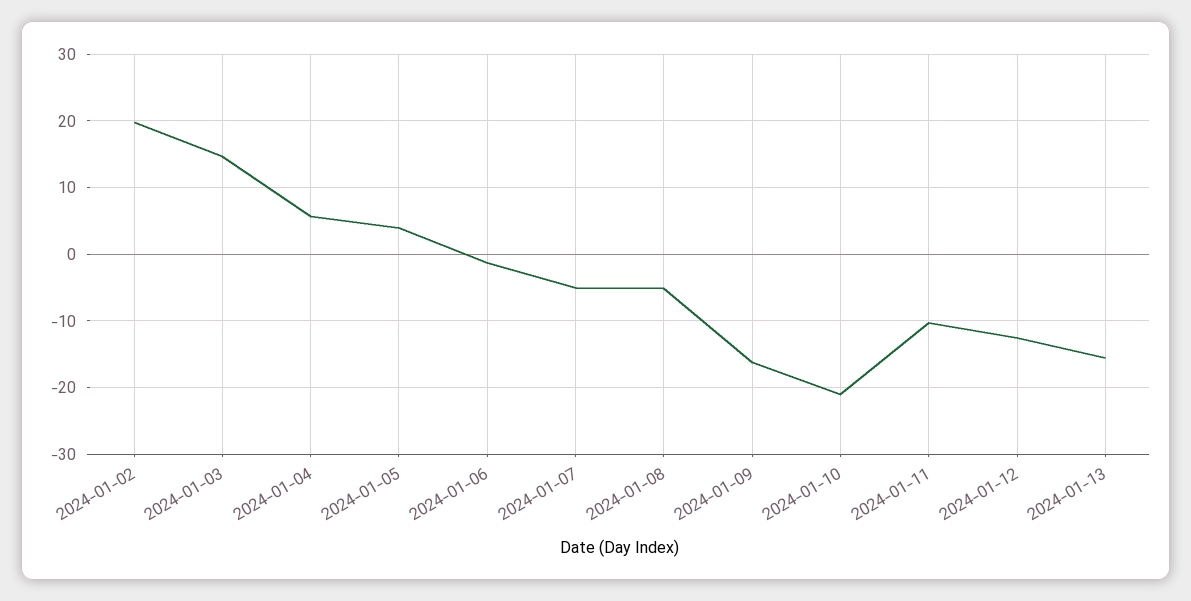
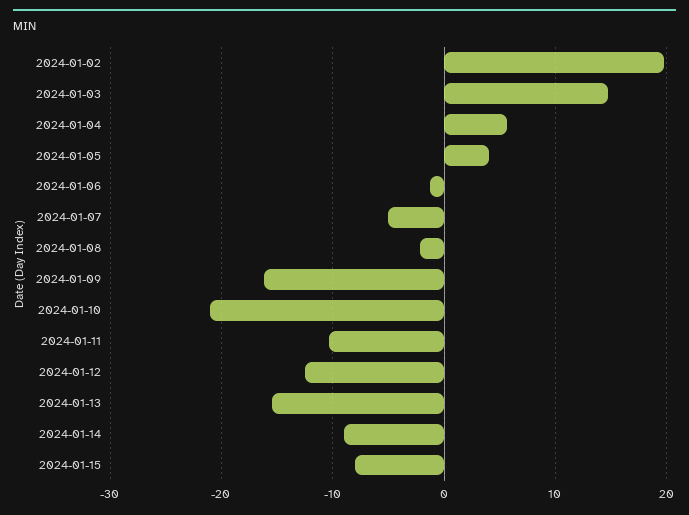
2024-01-08: -5 -> -2
2024-01-14: none -> -9
2024-01-15: none -> -8

